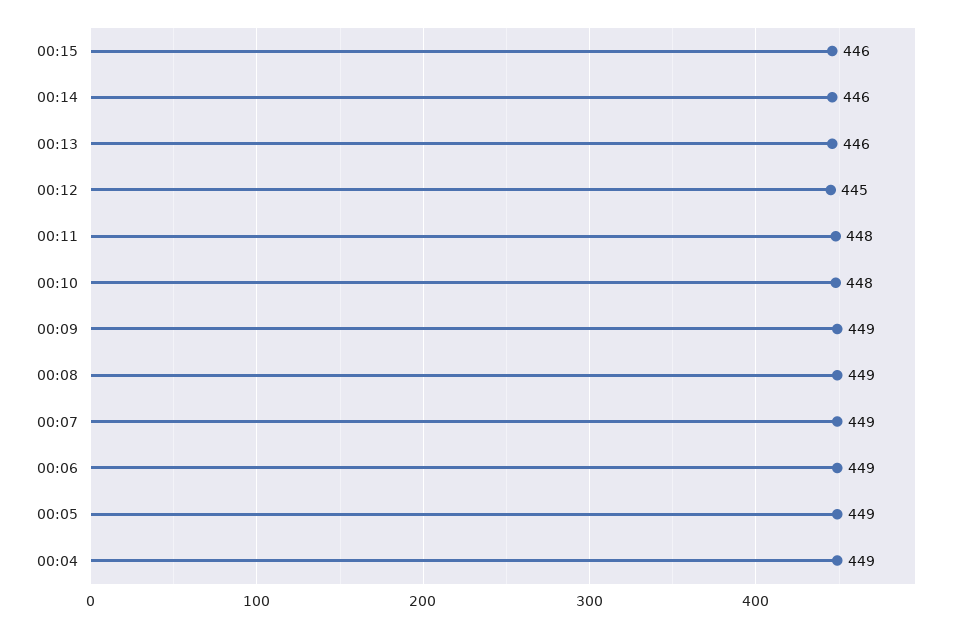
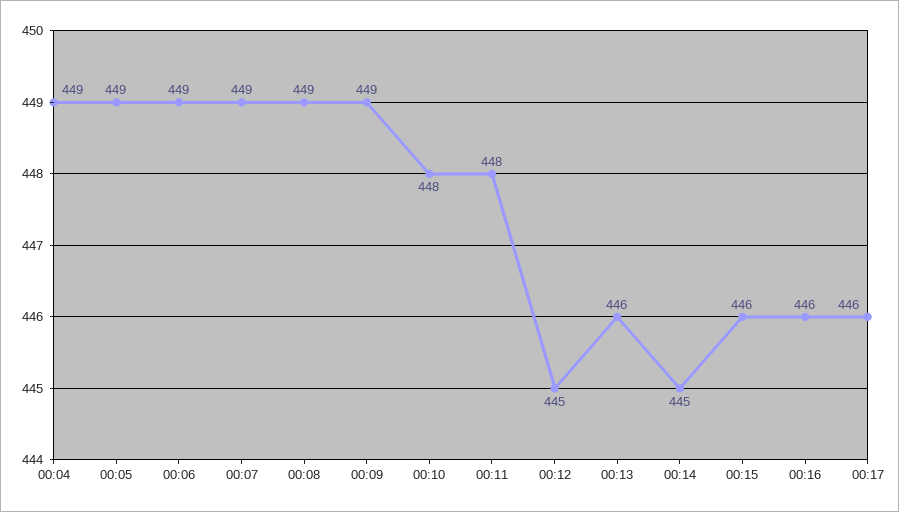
00:14: 446 -> 445
00:16: none -> 446
00:17: none -> 446

